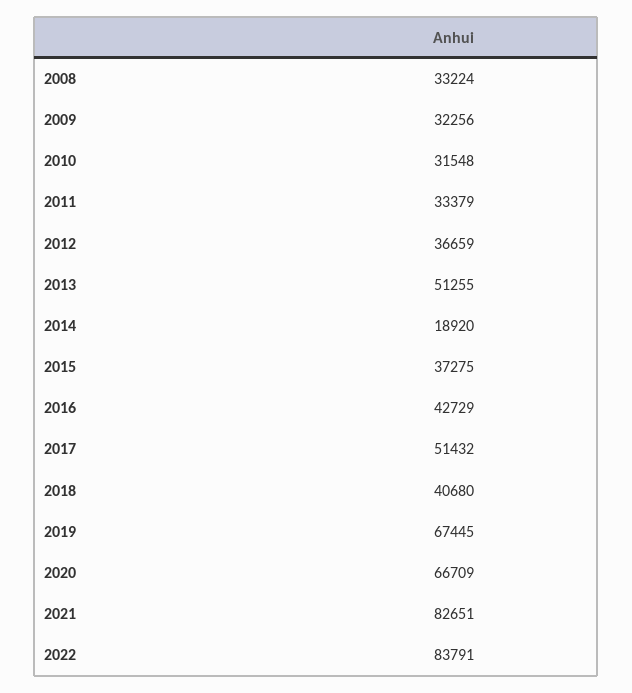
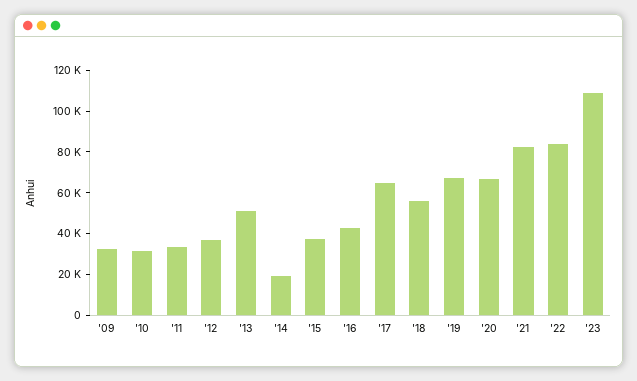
2008: 33224 -> none
2017: 51432 -> 65000
2018: 40680 -> 55000
'23: none -> 110000

